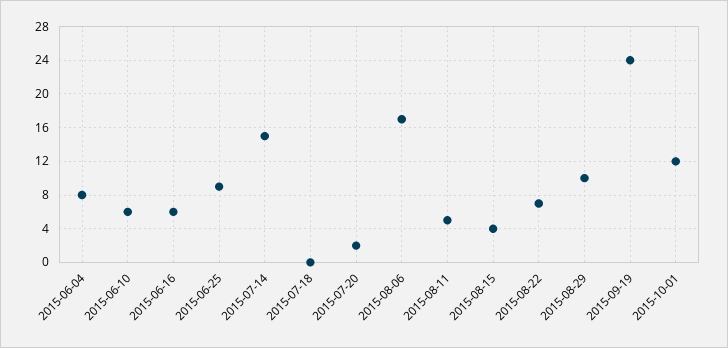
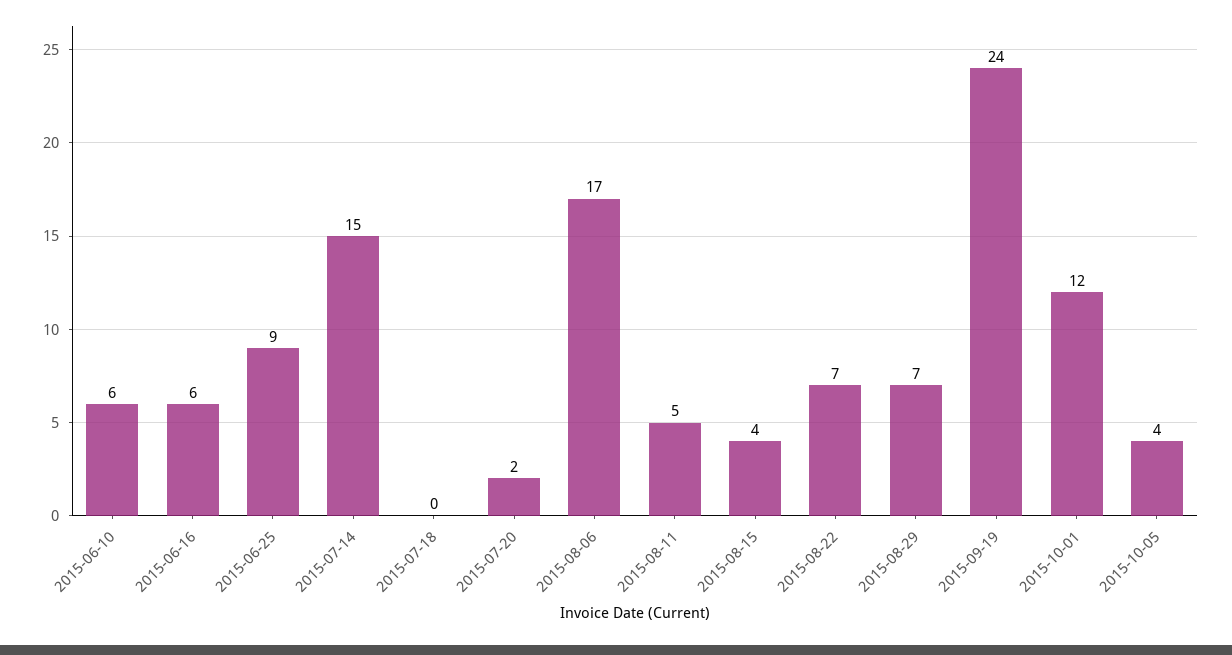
2015-06-04: 8 -> none
2015-08-29: 10 -> 7
2015-10-05: none -> 4

